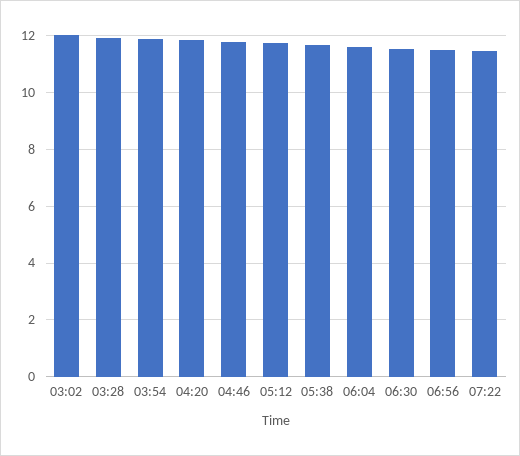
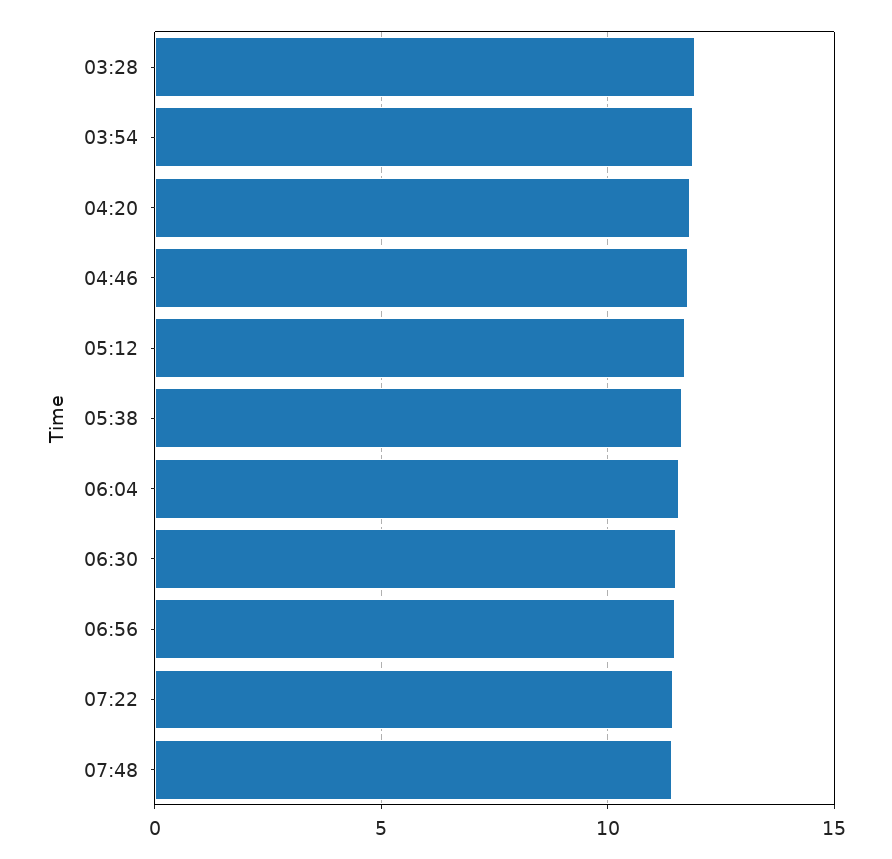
03:02: 12 -> none
07:48: none -> 11.5

